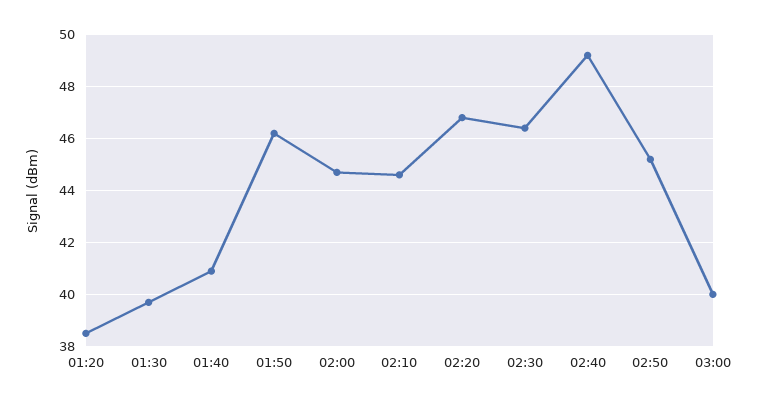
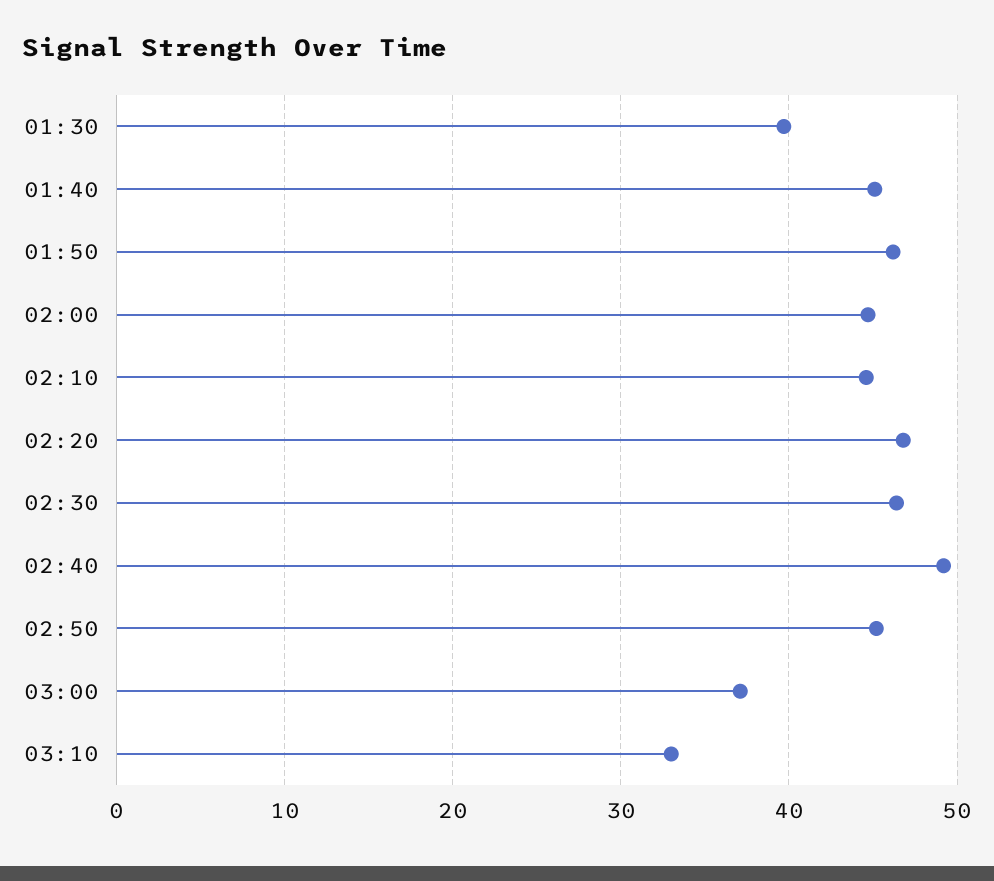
01:20: 38.5 -> none
01:40: 41 -> 45
03:00: 40 -> 37
03:10: none -> 33

